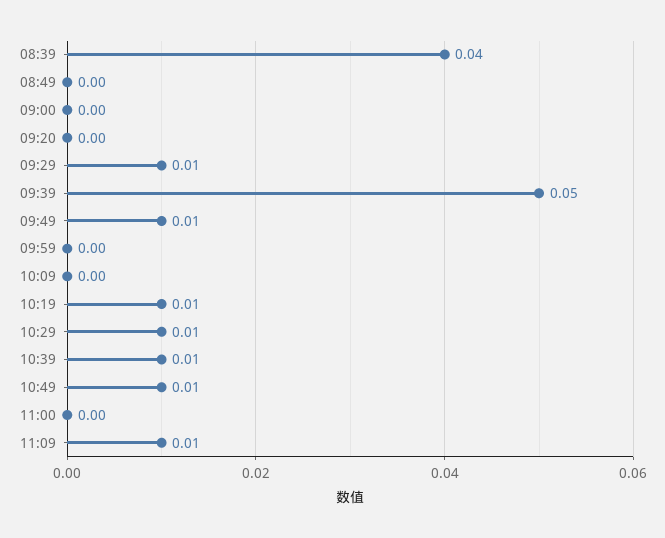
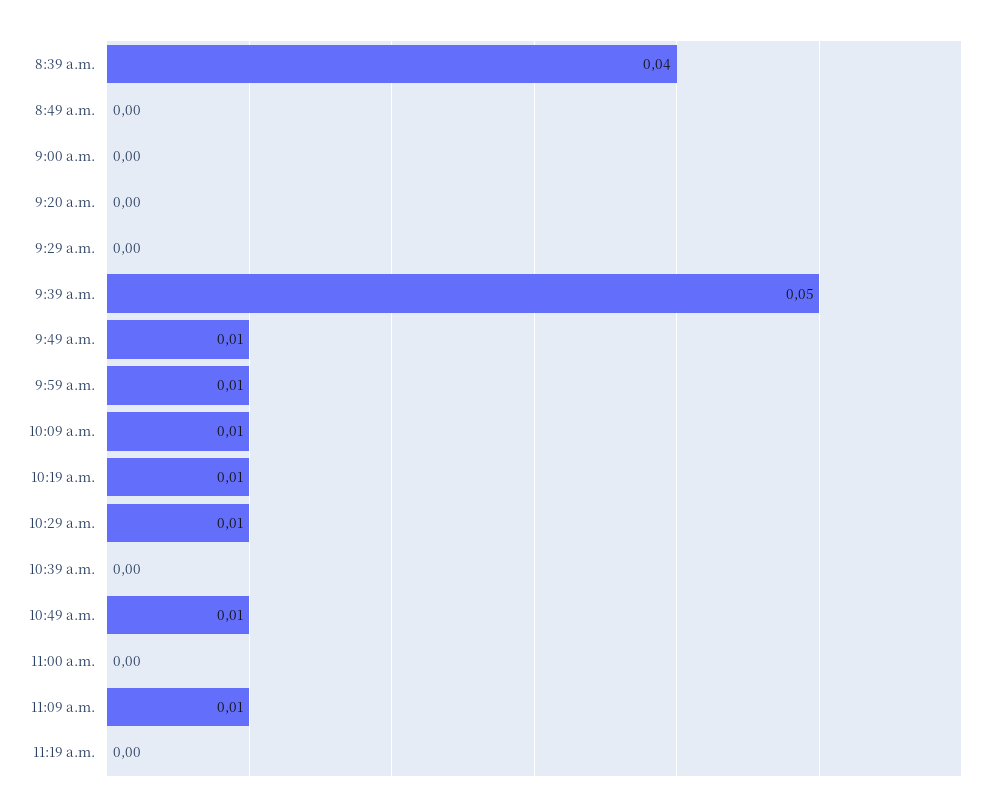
09:29: 0.01 -> 0
09:59: 0 -> 0.01
10:09: 0 -> 0.01
10:39: 0.01 -> 0
11:19 a.m.: none -> 0

